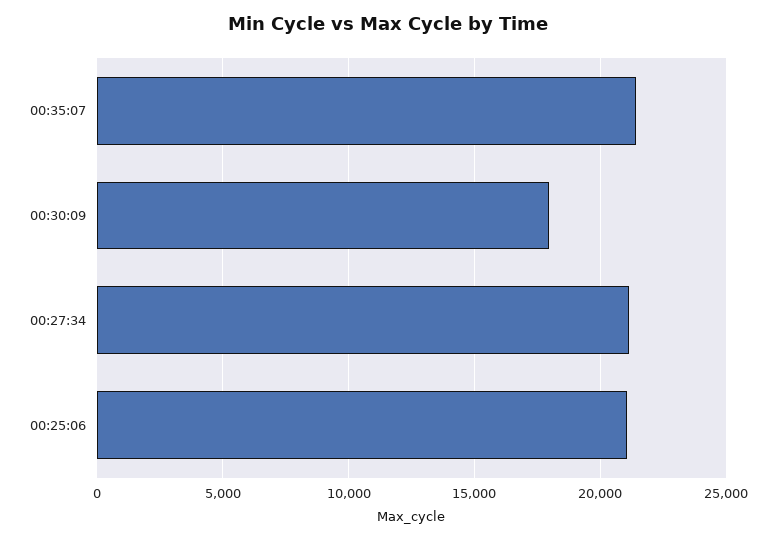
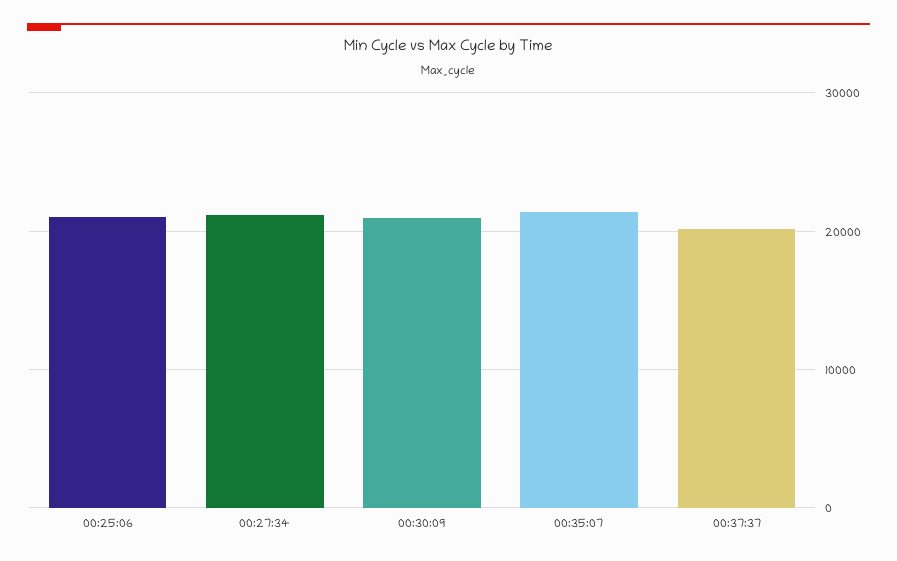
00:30:09: 18000 -> 21000
00:37:37: none -> 20000

